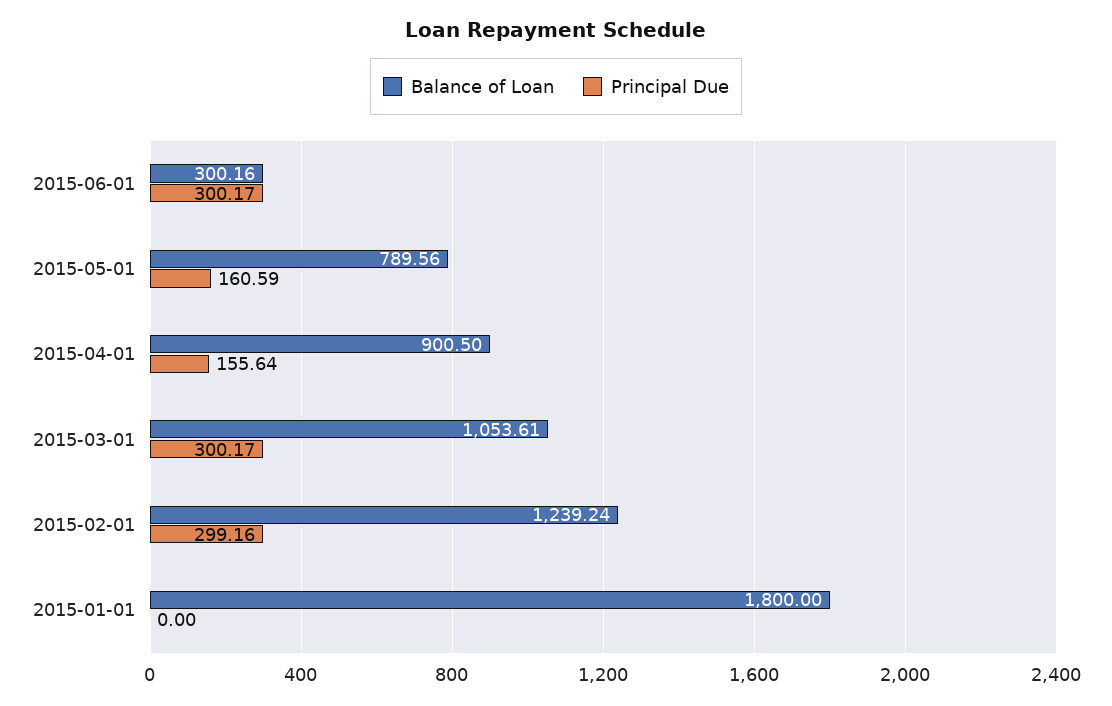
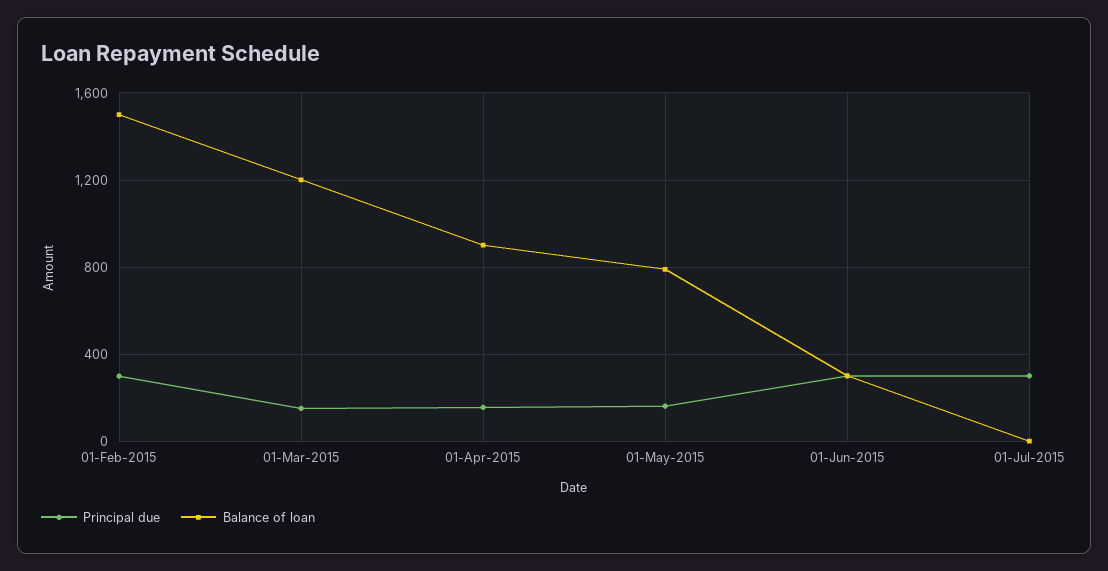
Balance of Loan, 2015-03-01: 1053.61 -> 1200
Principal Due, 2015-03-01: 300.17 -> 150
Balance of Loan, 2015-02-01: 1239.24 -> 1500
Balance of Loan, 2015-01-01: 1800 -> none
Principal Due, 2015-01-01: 0 -> none
Principal Due, 01-Jul-2015: none -> 300
Balance of Loan, 01-Jul-2015: none -> 0

